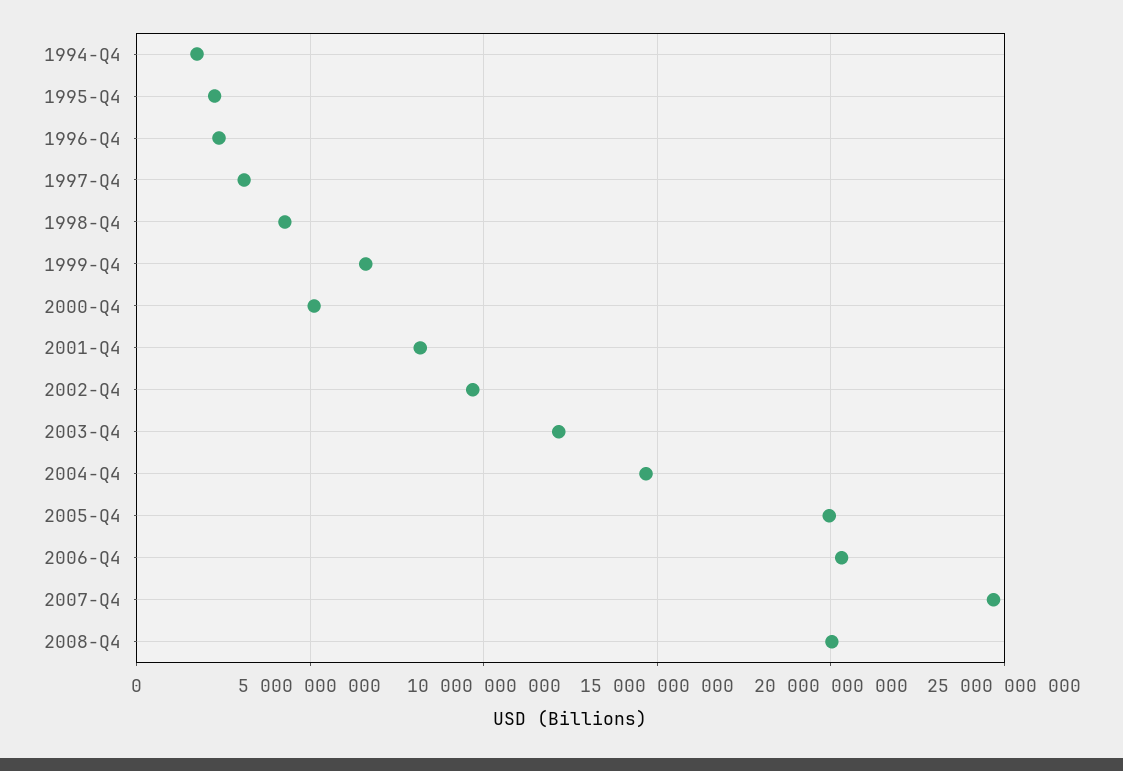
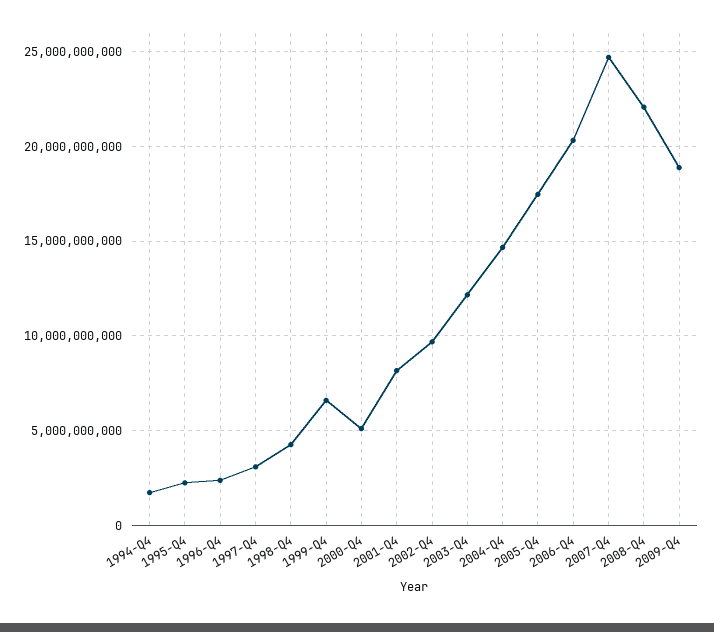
2005-Q4: 20000000000 -> 17500000000
2008-Q4: 20000000000 -> 22000000000
2009-Q4: none -> 19000000000

